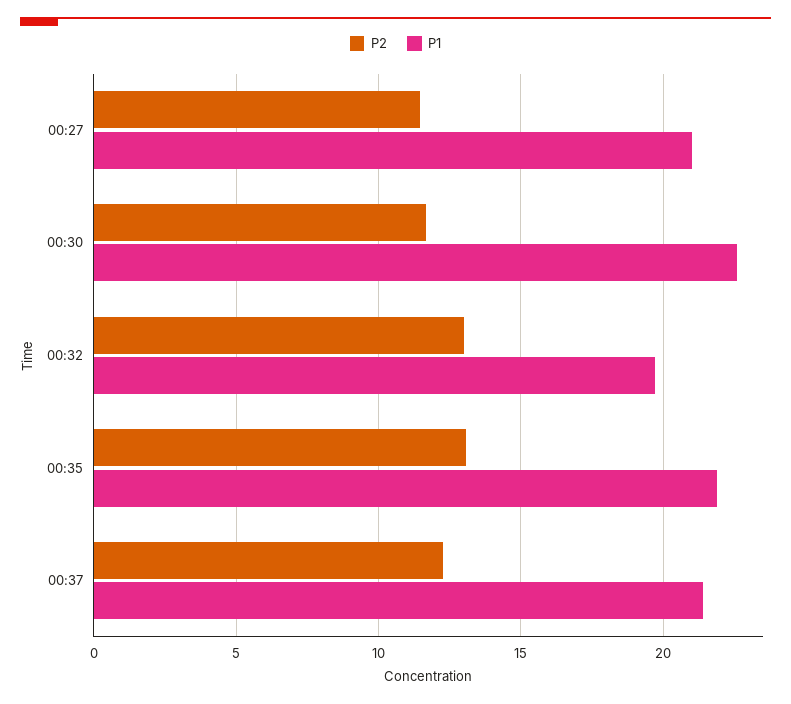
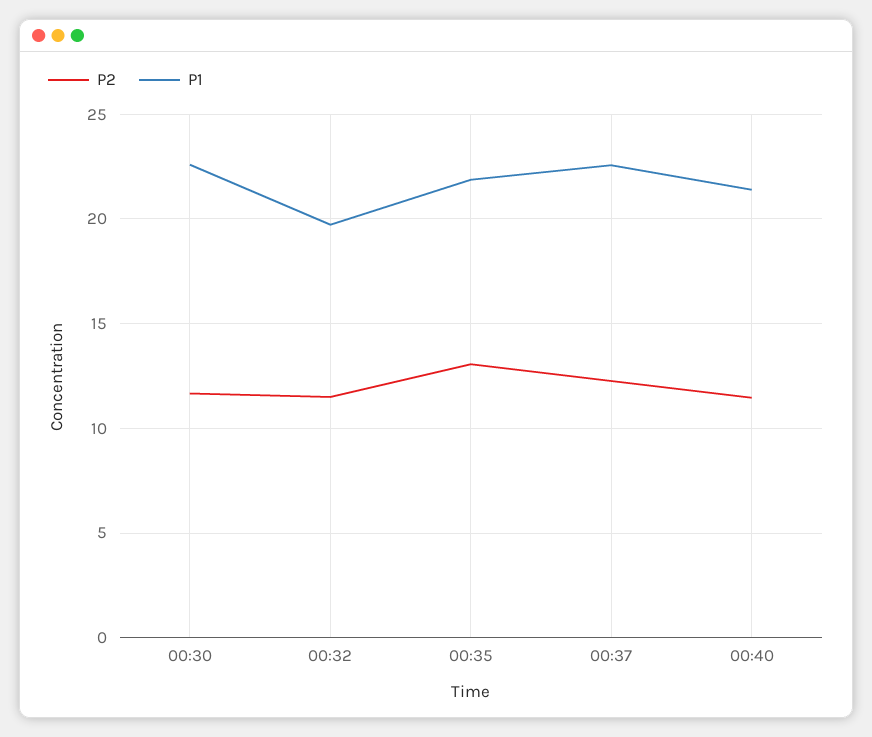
P2, 00:27: 11.5 -> none
P1, 00:27: 21 -> none
P2, 00:32: 13 -> 11.5
P1, 00:37: 21.5 -> 22.5
P2, 00:40: none -> 11.5
P1, 00:40: none -> 21.5

